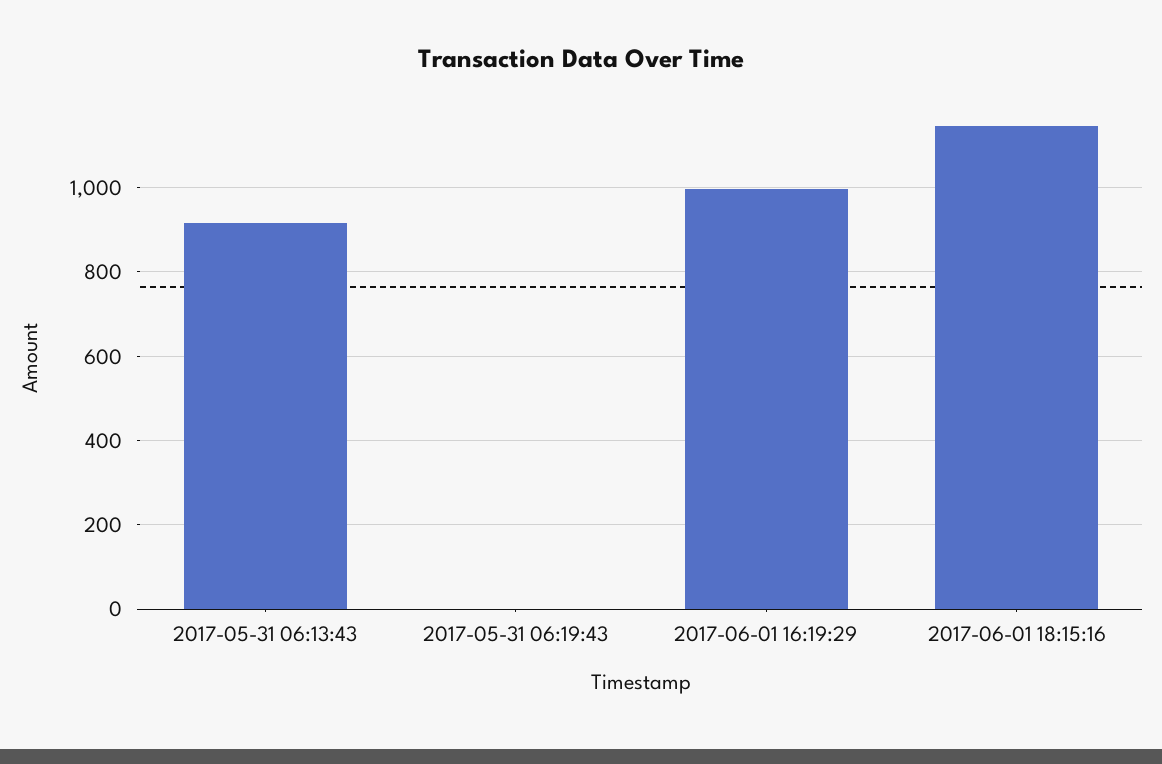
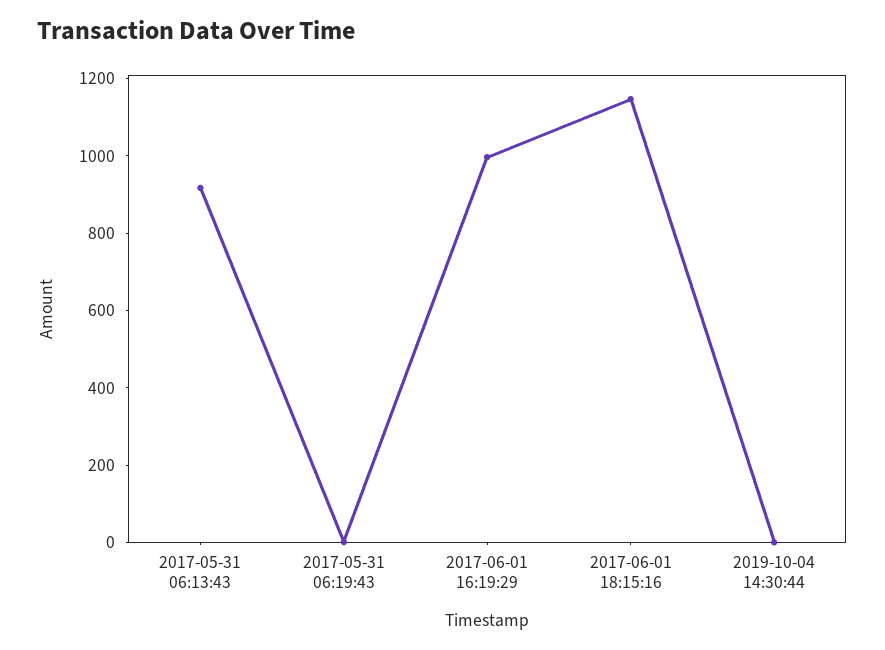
2019-10-04 14:30:44: none -> 0

